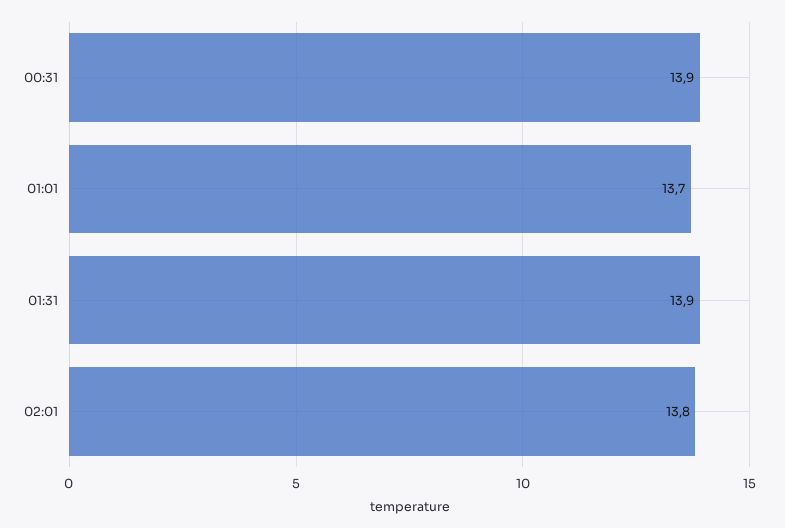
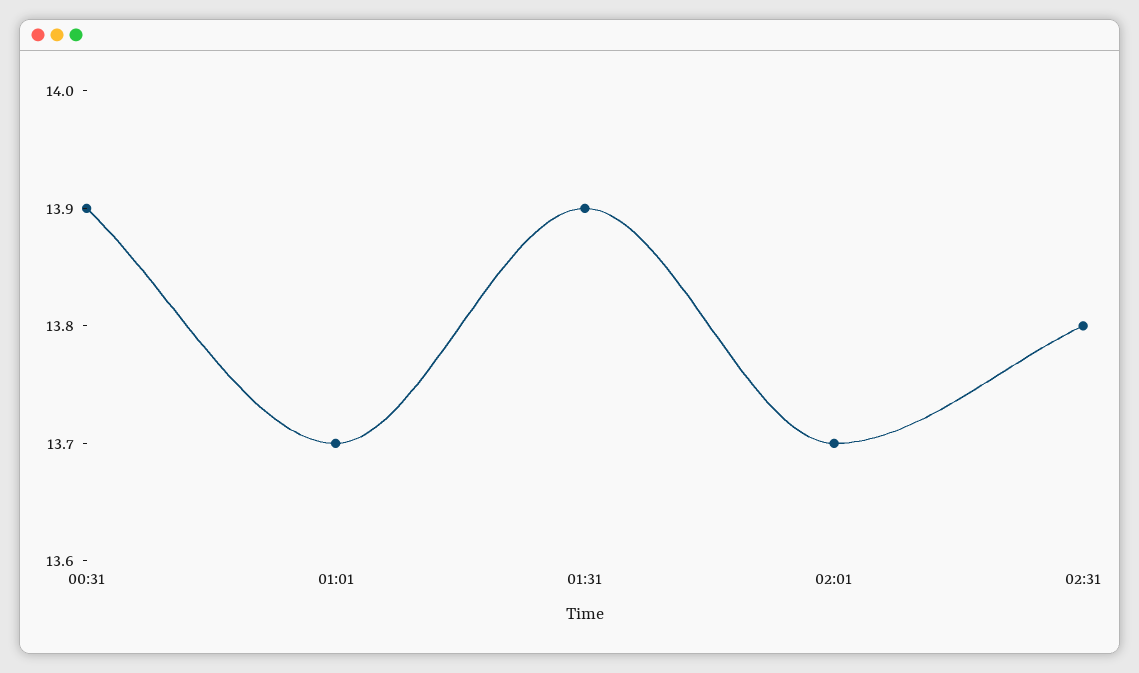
02:01: 13.8 -> 13.7
02:31: none -> 13.8

